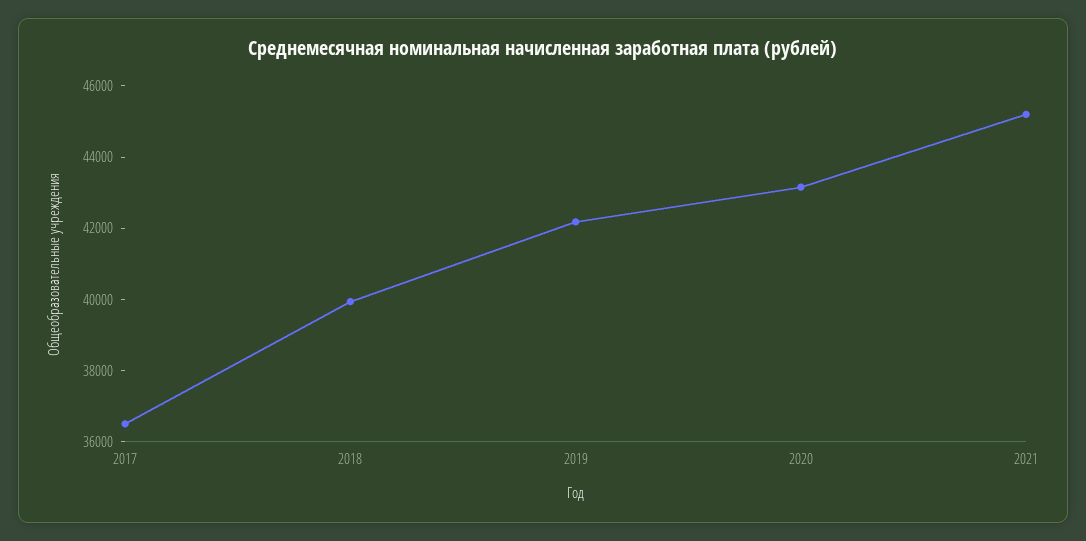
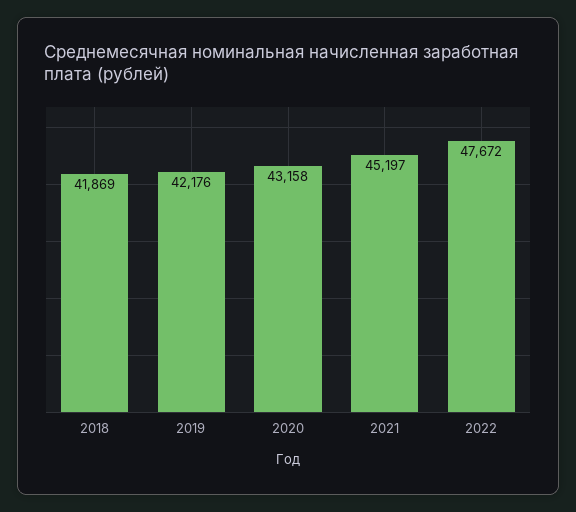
2017: 36500 -> none
2018: 40000 -> 41869
2022: none -> 47672

